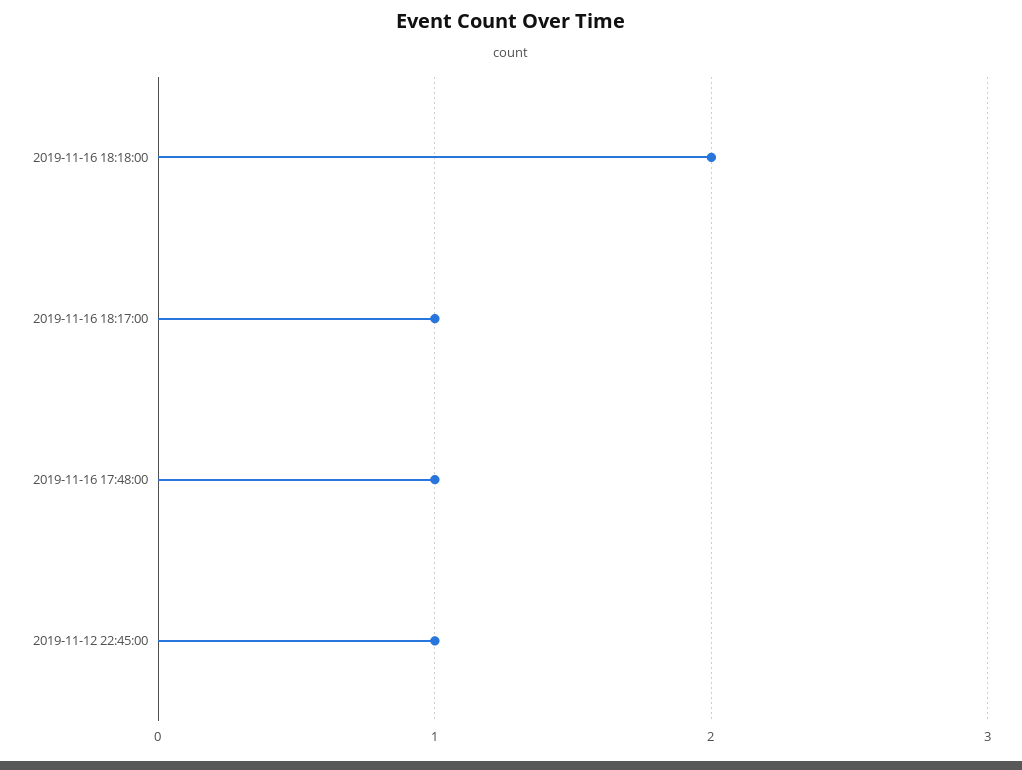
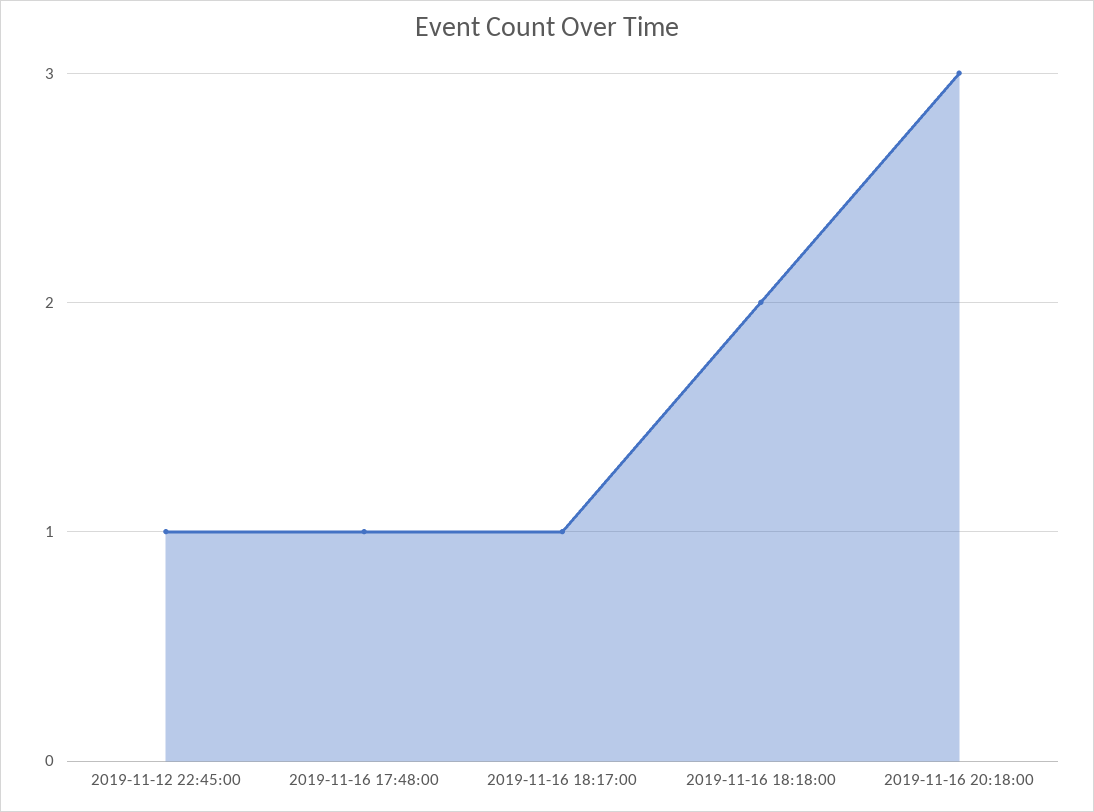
2019-11-16 20:18:00: none -> 3

